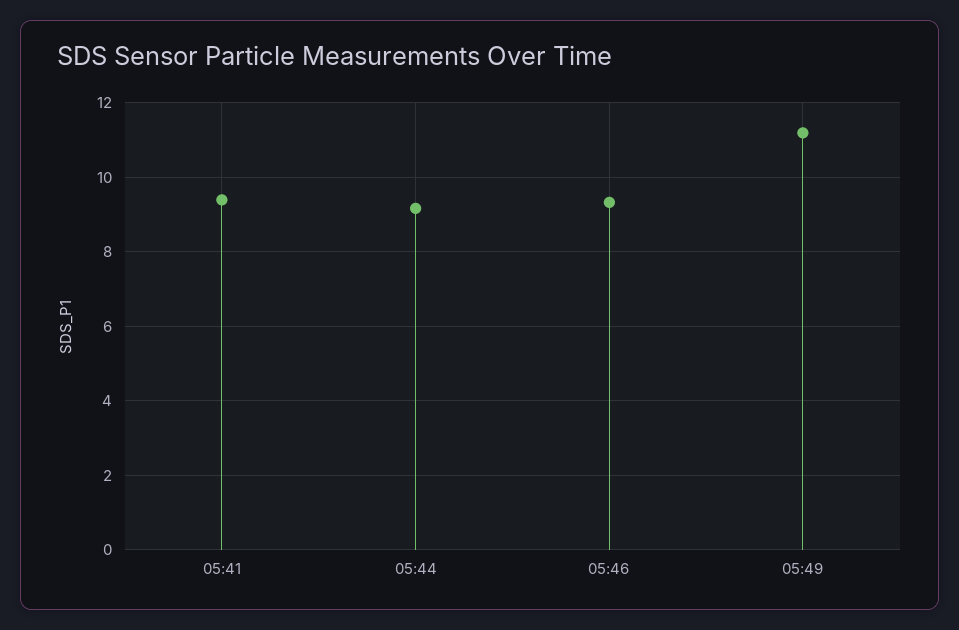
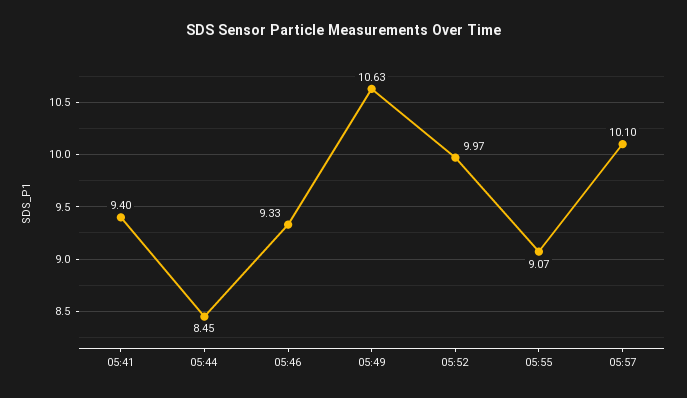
05:44: 9.2 -> 8.45
05:49: 11.2 -> 10.63
05:52: none -> 9.97
05:55: none -> 9.07
05:57: none -> 10.1

